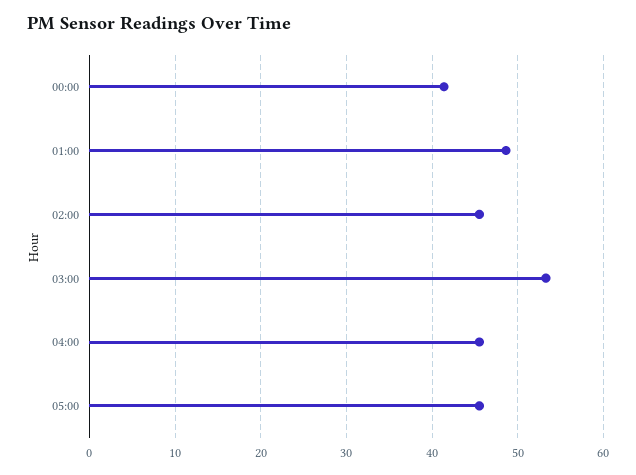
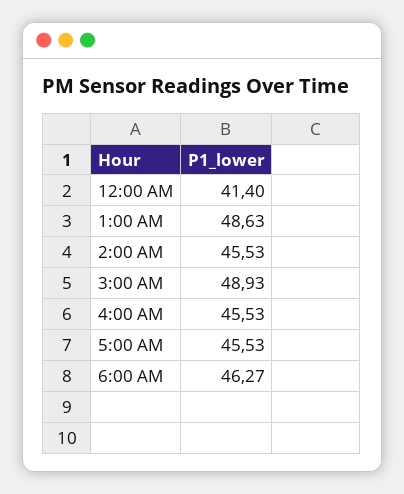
03:00: 53 -> 48.93
6:00 AM: none -> 46.27

